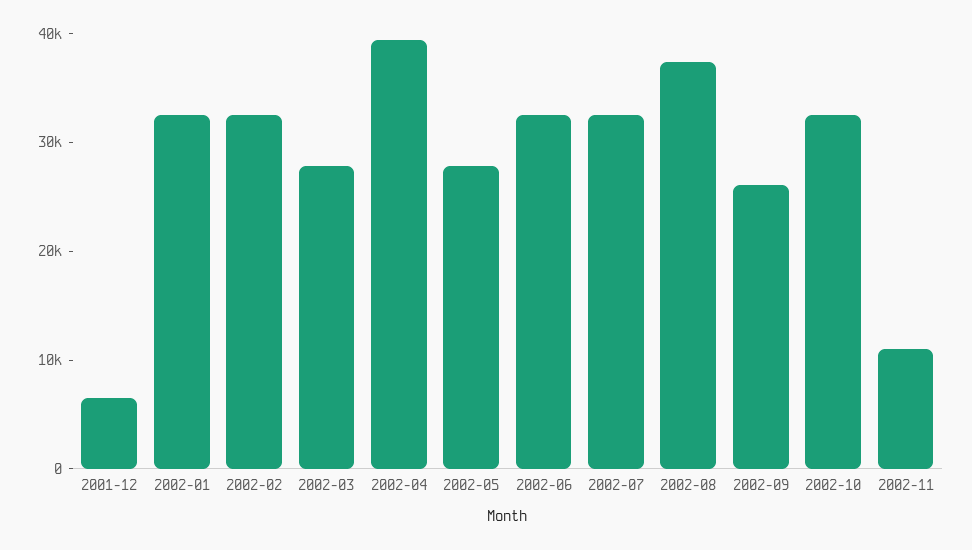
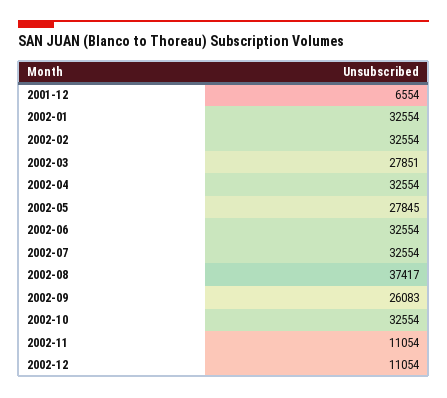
2002-04: 40000 -> 32554
2002-12: none -> 11054

